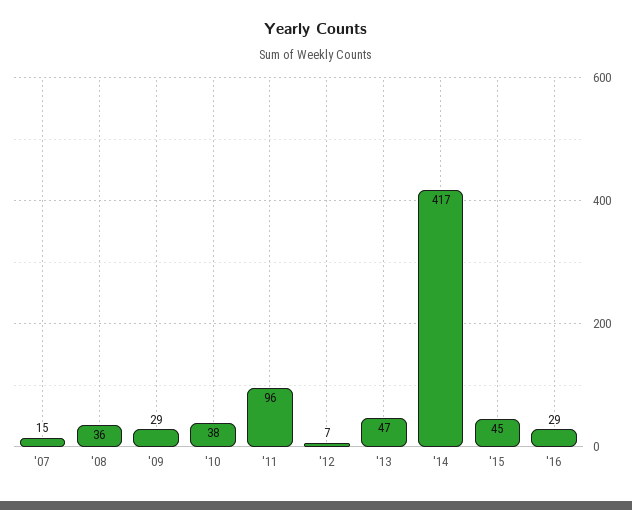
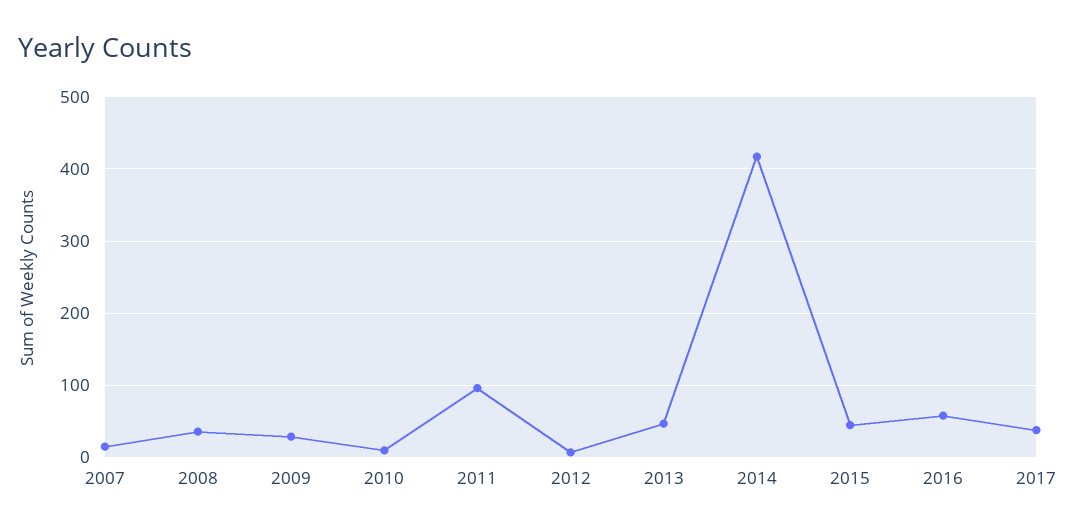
'10: 38 -> 10
'16: 29 -> 60
2017: none -> 40

